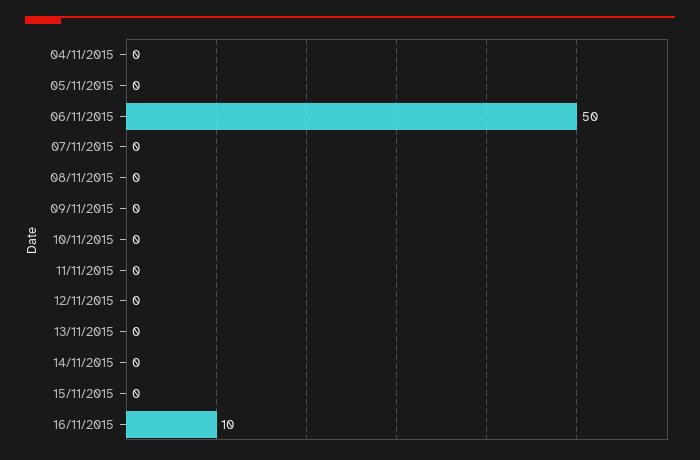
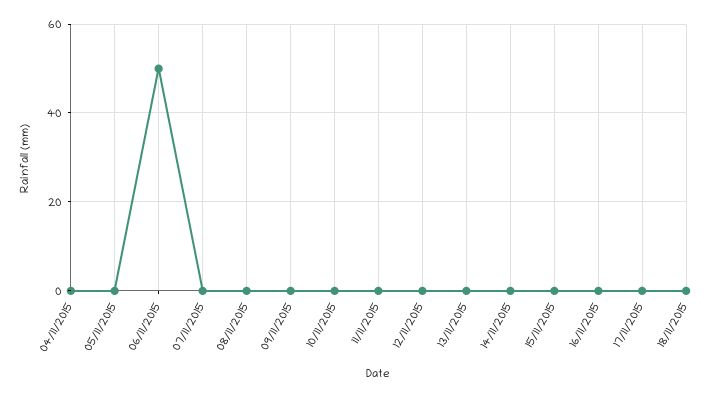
16/11/2015: 10 -> 0
17/11/2015: none -> 0
18/11/2015: none -> 0

